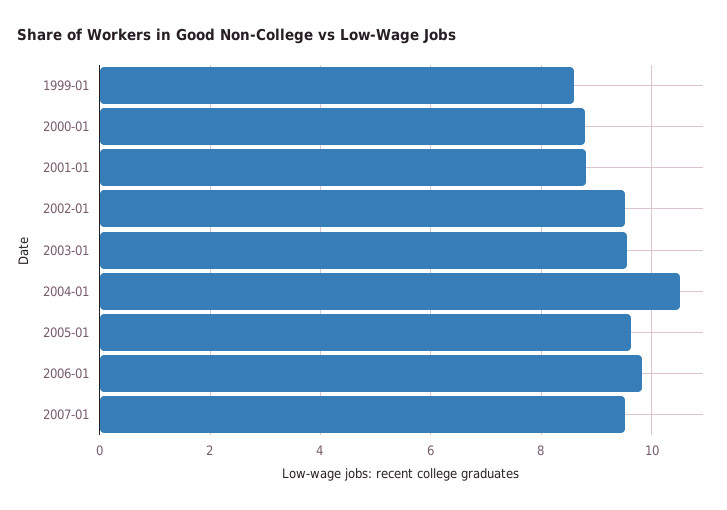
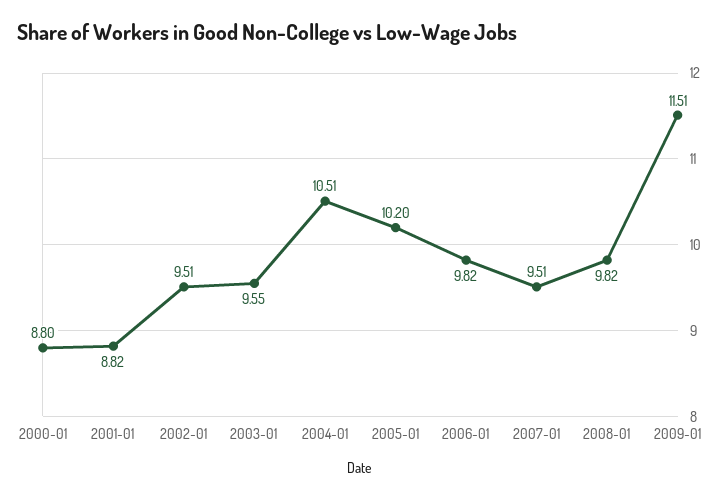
1999-01: 8.6 -> none
2005-01: 9.6 -> 10.2
2008-01: none -> 9.82
2009-01: none -> 11.51

